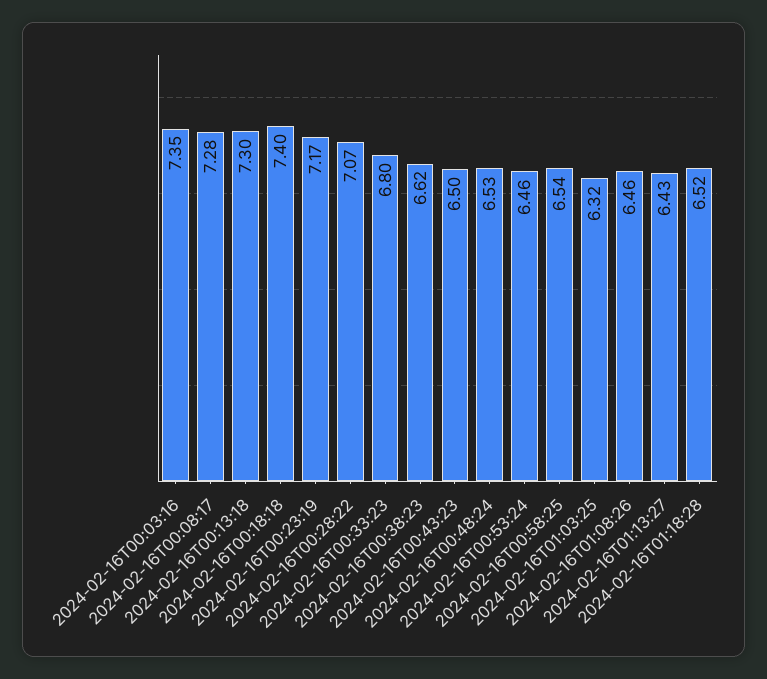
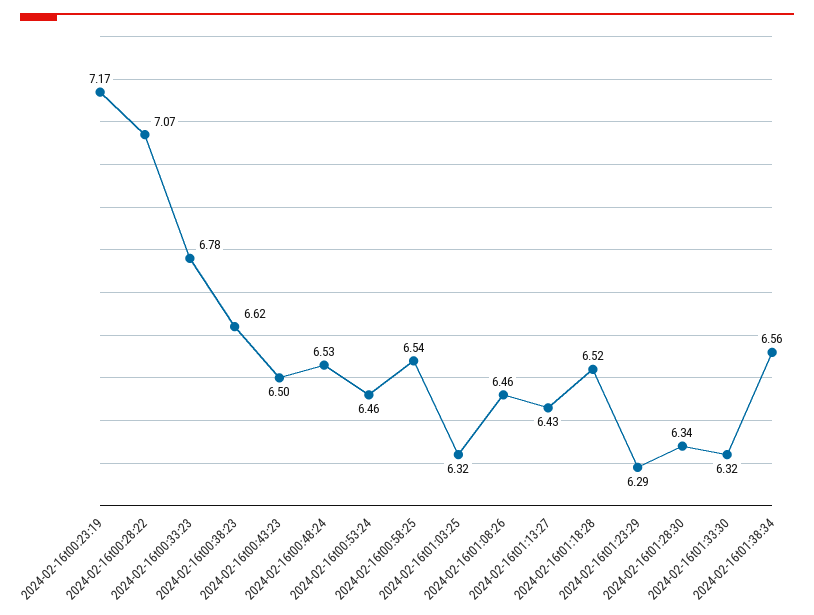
2024-02-16T00:03:16: 7.35 -> none
2024-02-16T00:08:17: 7.28 -> none
2024-02-16T00:13:18: 7.3 -> none
2024-02-16T00:18:18: 7.4 -> none
2024-02-16T00:33:23: 6.8 -> 6.78
2024-02-16t01:23:29: none -> 6.29
2024-02-16t01:28:30: none -> 6.34
2024-02-16t01:33:30: none -> 6.32
2024-02-16t01:38:34: none -> 6.56

